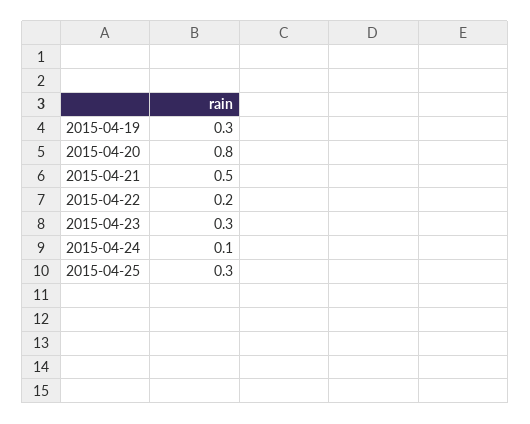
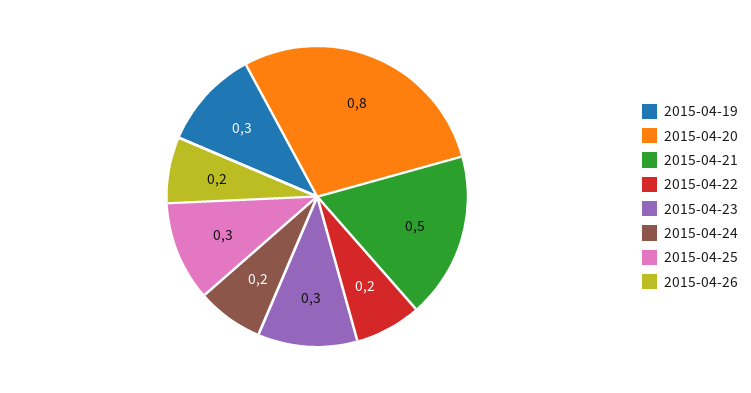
2015-04-24: 0.1 -> 0.2
2015-04-26: none -> 0.2

